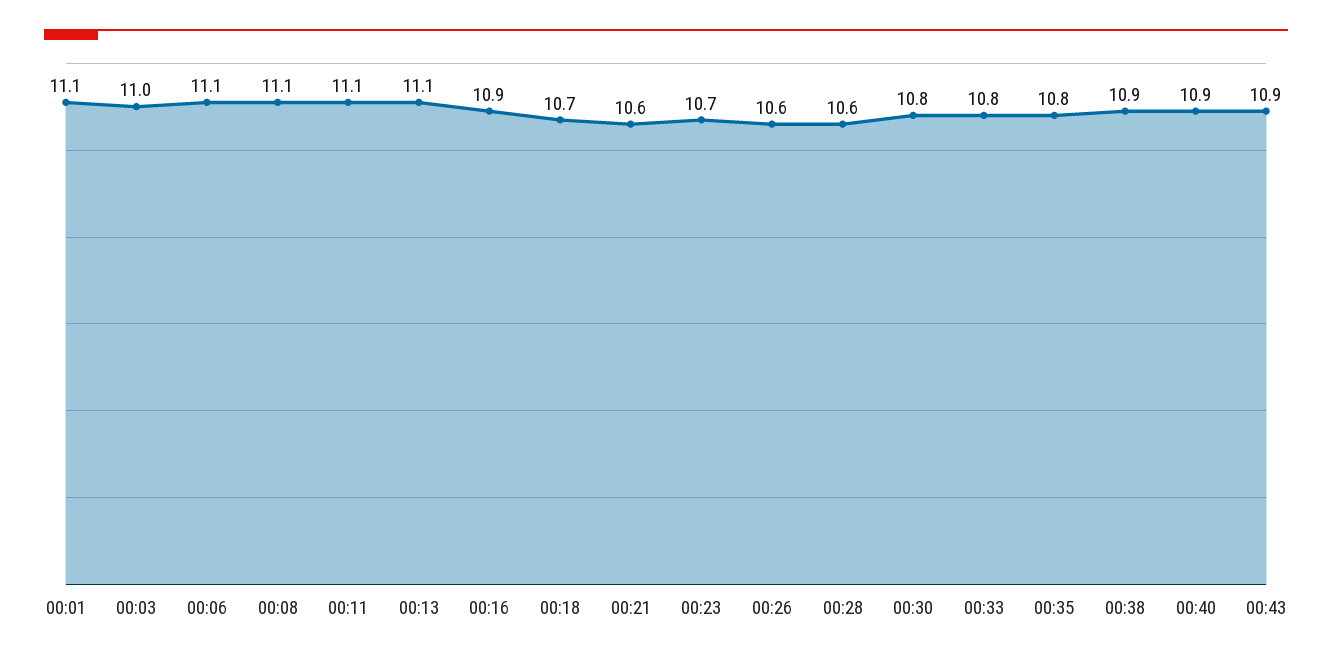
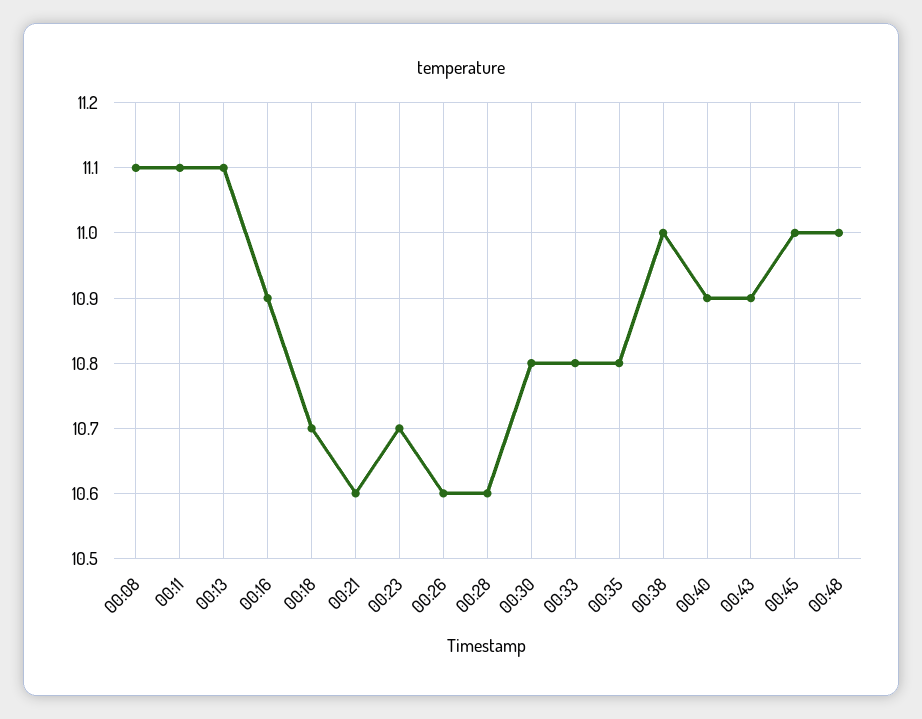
00:01: 11.1 -> none
00:03: 11 -> none
00:06: 11.1 -> none
00:38: 10.9 -> 11
00:45: none -> 11
00:48: none -> 11

